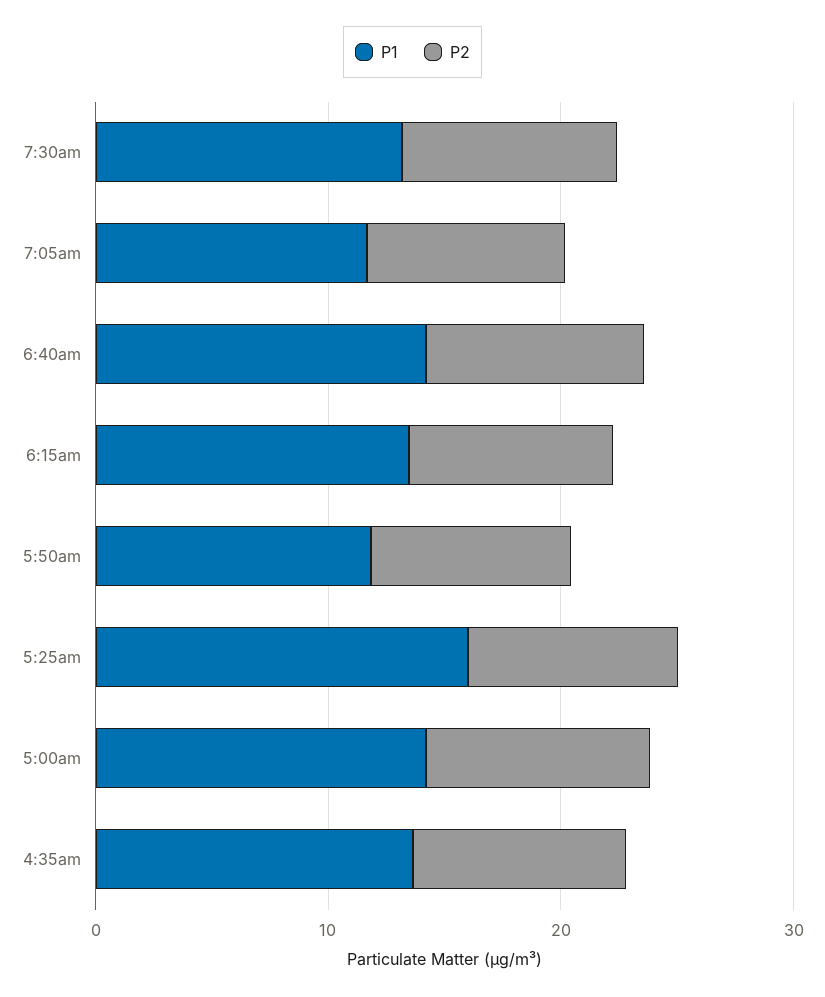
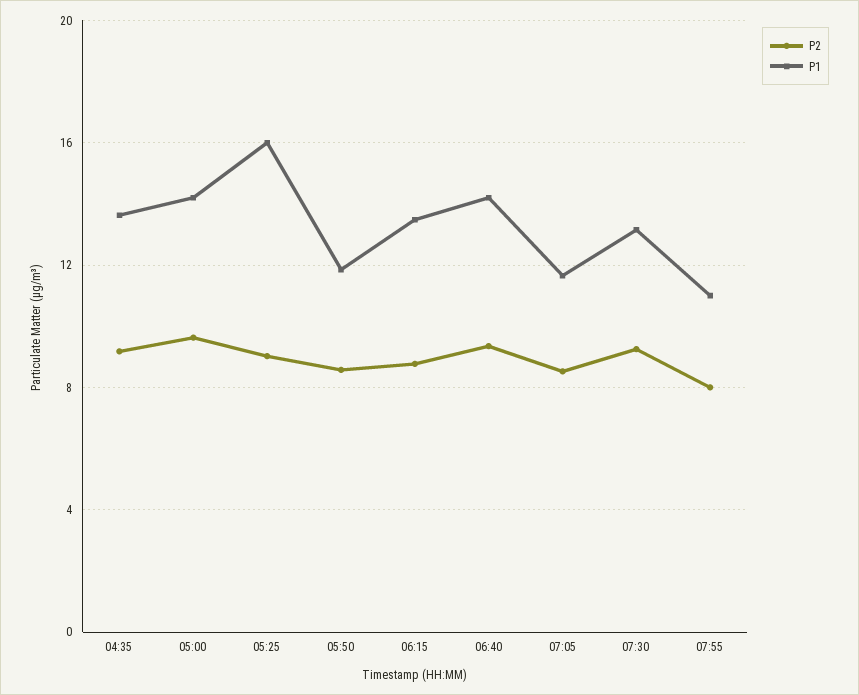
P2, 07:55: none -> 8
P1, 07:55: none -> 11

